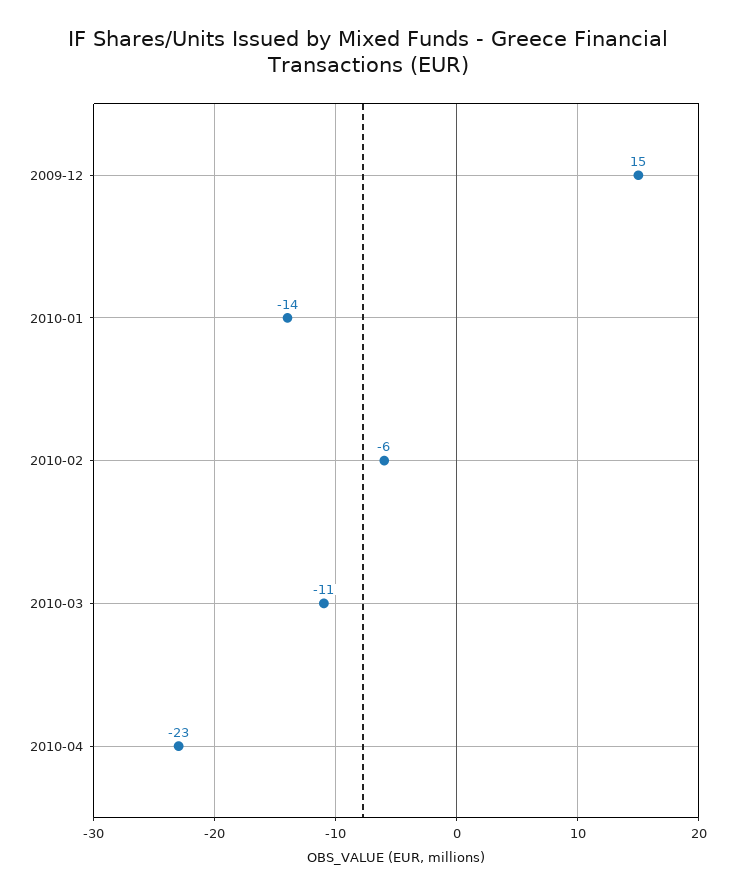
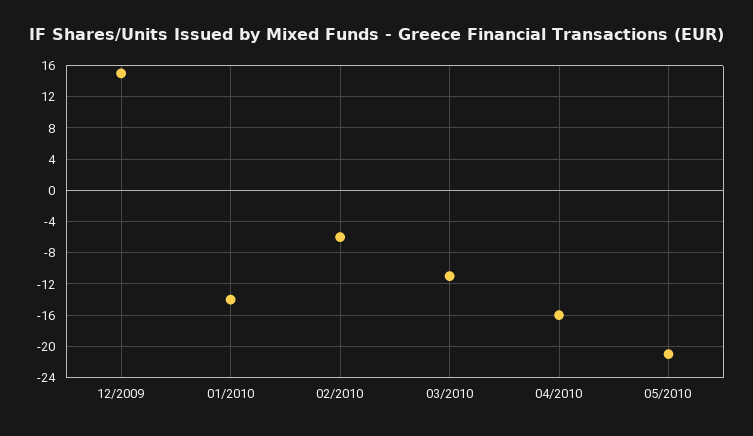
2010-04: -23 -> -16
05/2010: none -> -21

